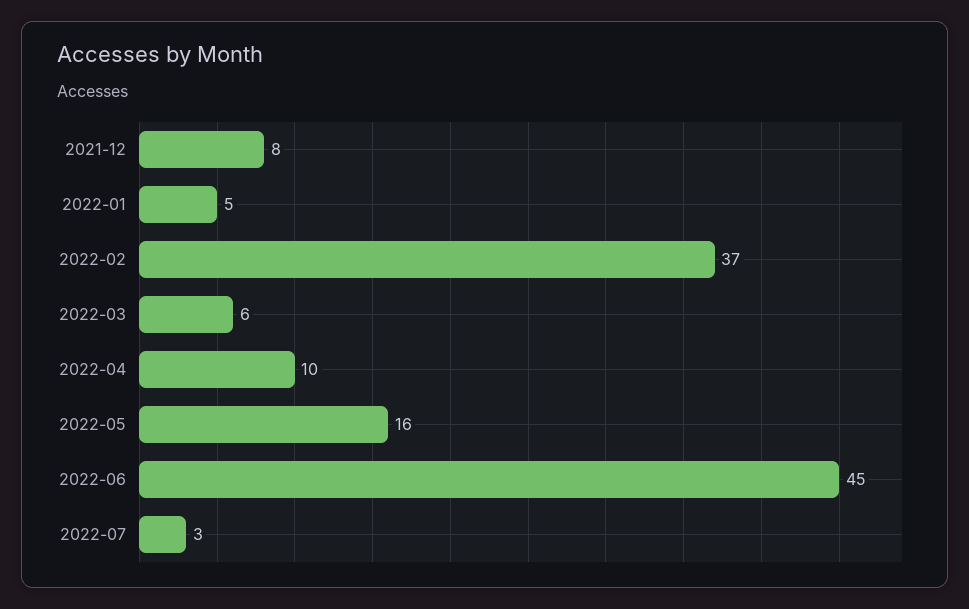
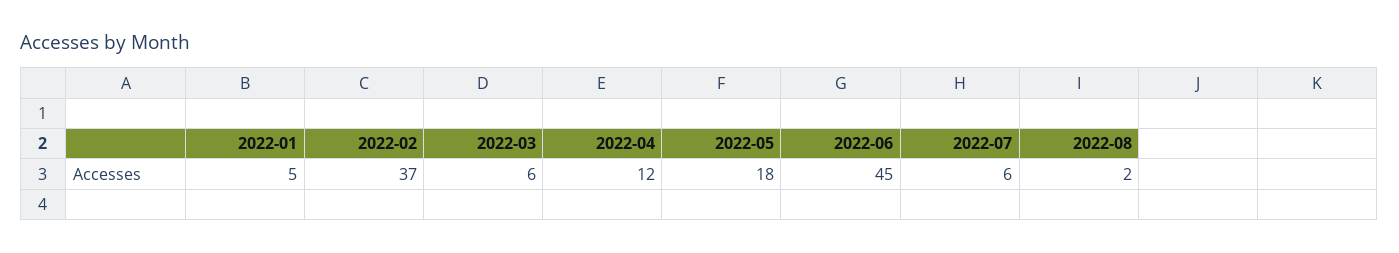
2021-12: 8 -> none
2022-04: 10 -> 12
2022-05: 16 -> 18
2022-07: 3 -> 6
2022-08: none -> 2

